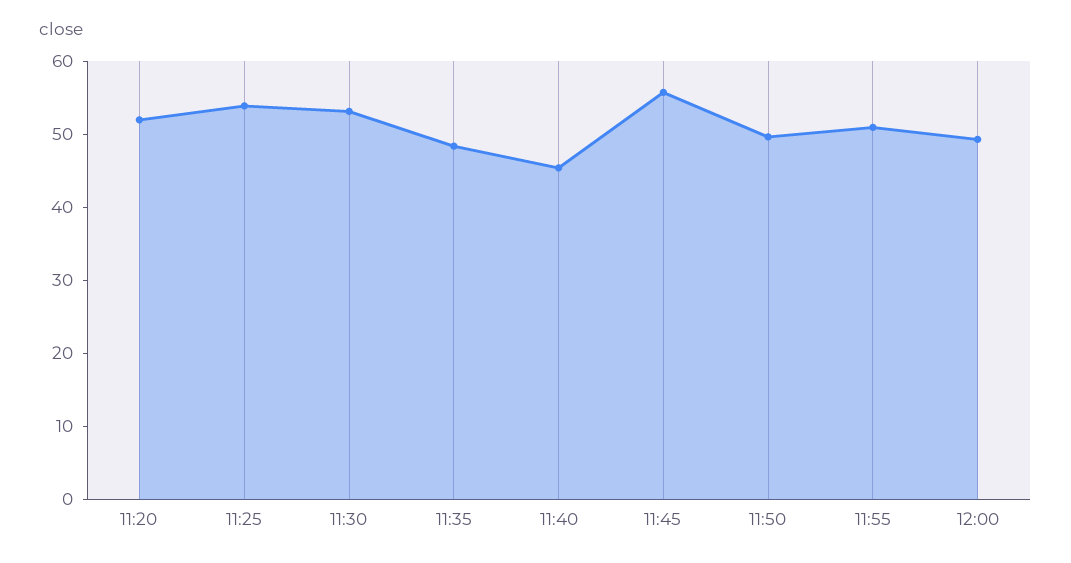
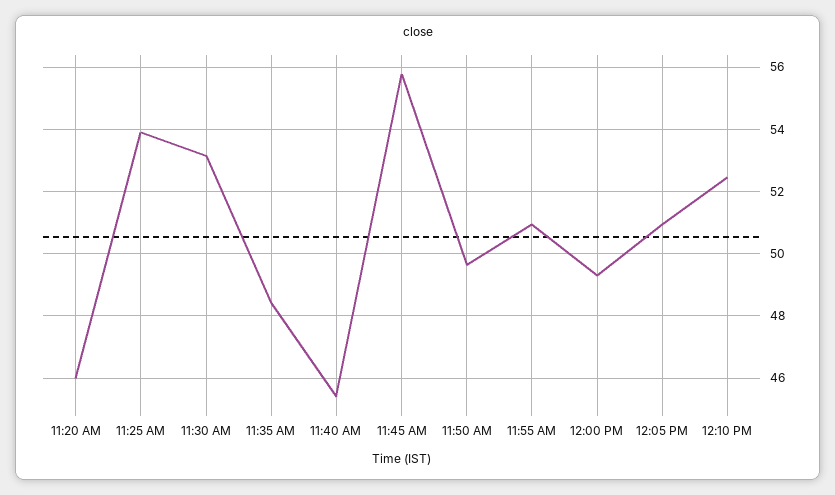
11:20: 52 -> 46
12:05 PM: none -> 51
12:10 PM: none -> 52.4

